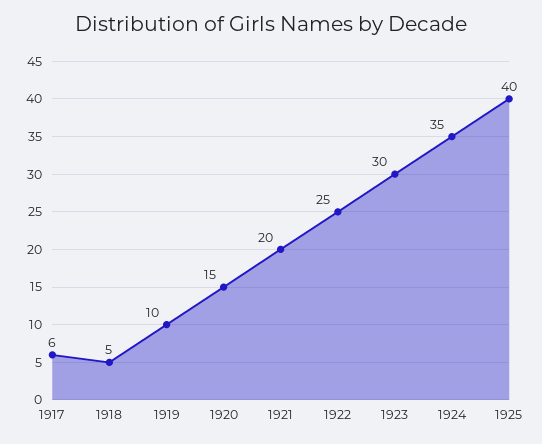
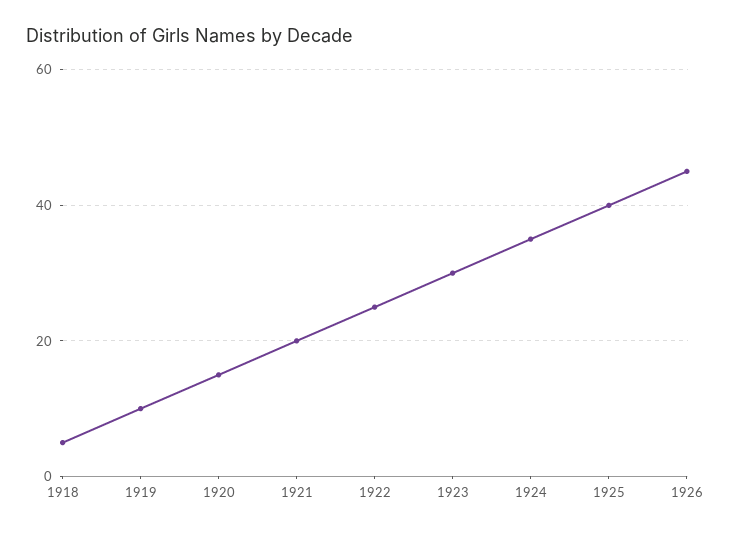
1917: 6 -> none
1926: none -> 45

